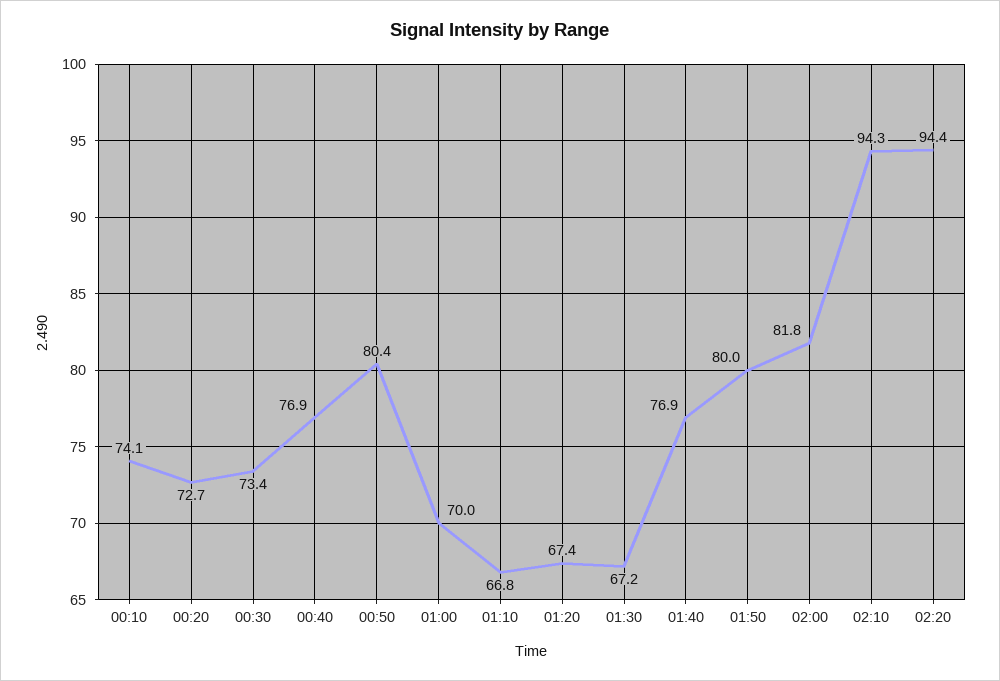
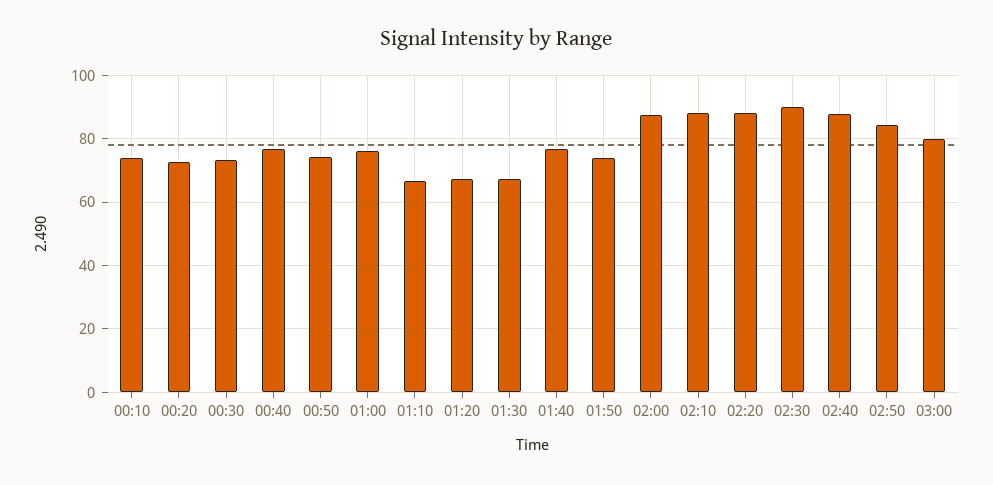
00:50: 80.4 -> 74
01:00: 70 -> 76
01:50: 80 -> 74
02:00: 81.8 -> 88
02:10: 94.3 -> 88
02:20: 94.4 -> 88
02:30: none -> 90
02:40: none -> 88
02:50: none -> 84
03:00: none -> 80

